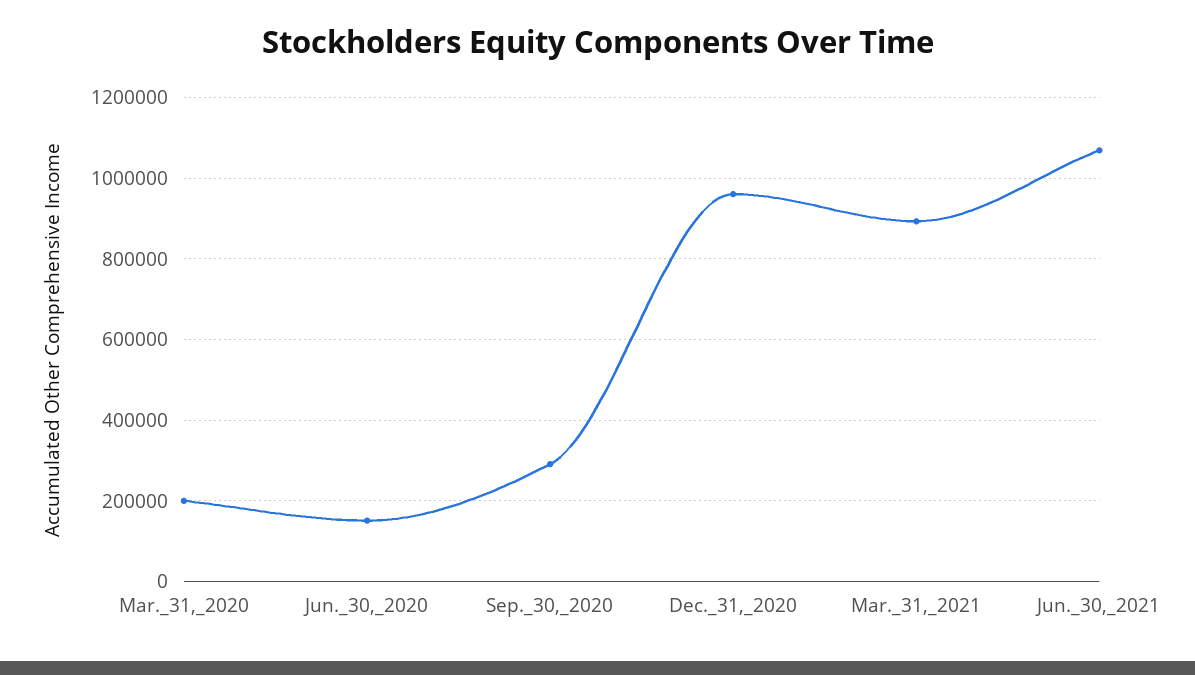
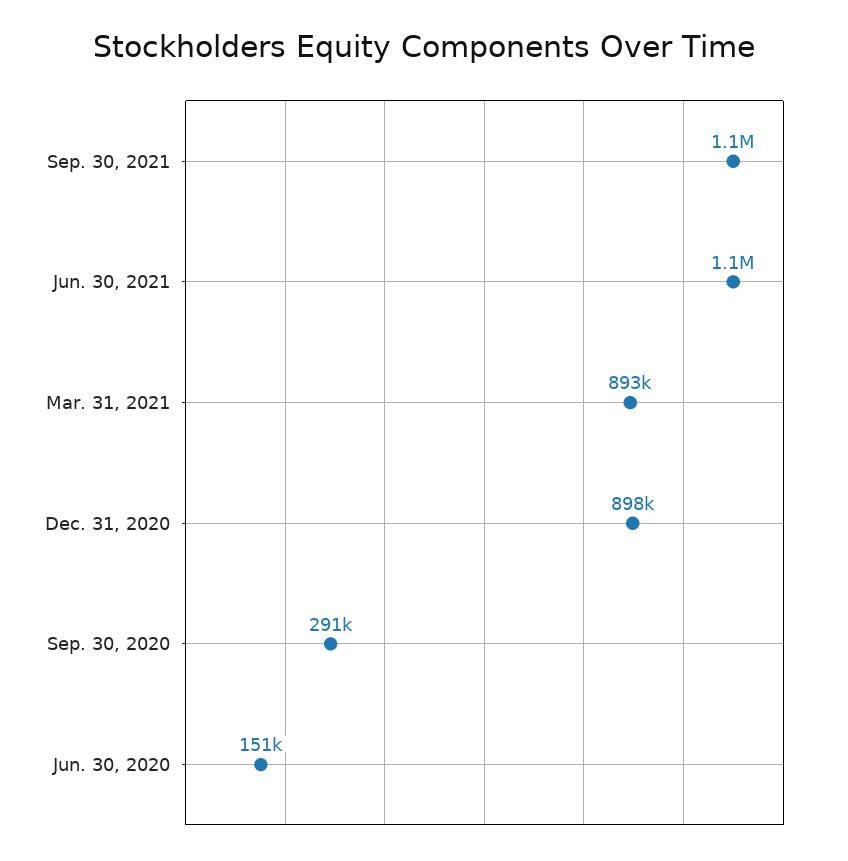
Mar._31,_2020: 200000 -> none
Dec._31,_2020: 960000 -> 898000
Sep. 30, 2021: none -> 1100000

